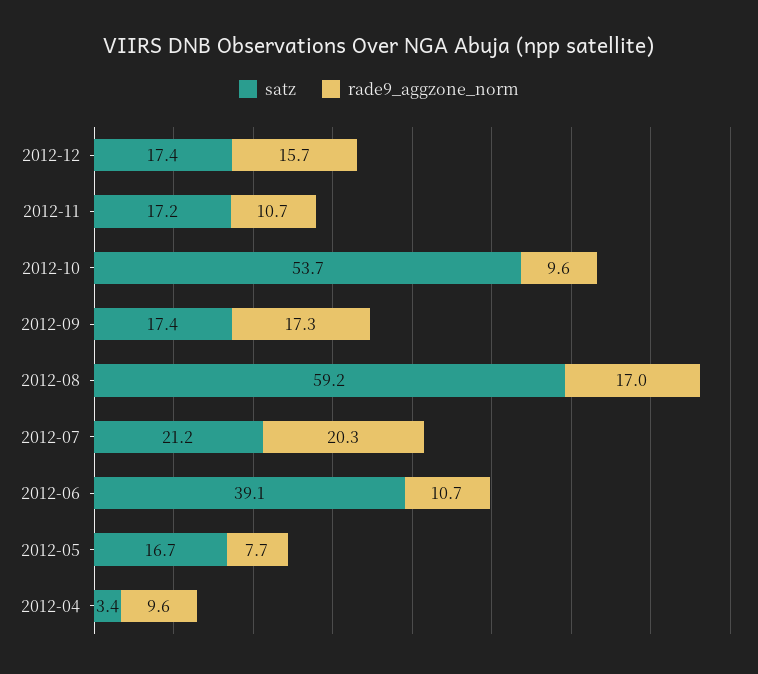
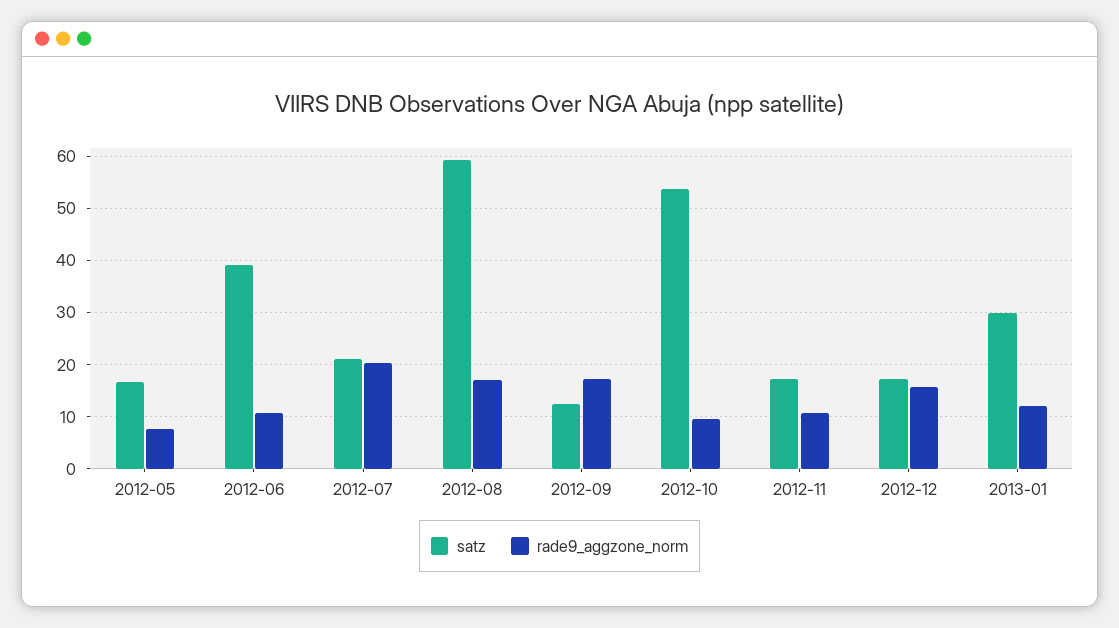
satz, 2012-09: 17.4 -> 12
satz, 2012-04: 3.4 -> none
rade9_aggzone_norm, 2012-04: 9.6 -> none
satz, 2013-01: none -> 30
rade9_aggzone_norm, 2013-01: none -> 12

